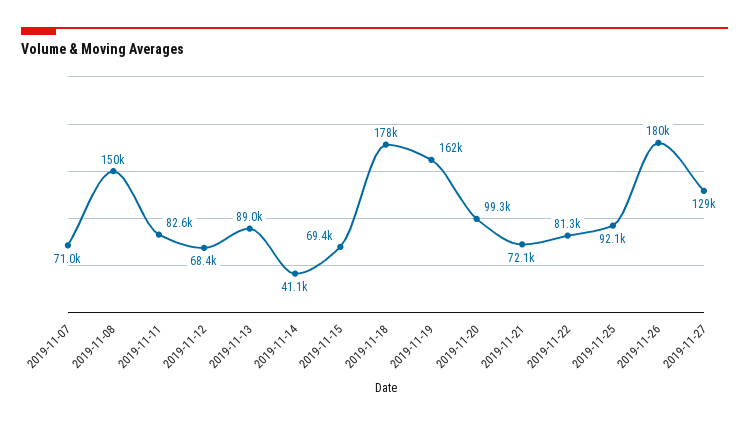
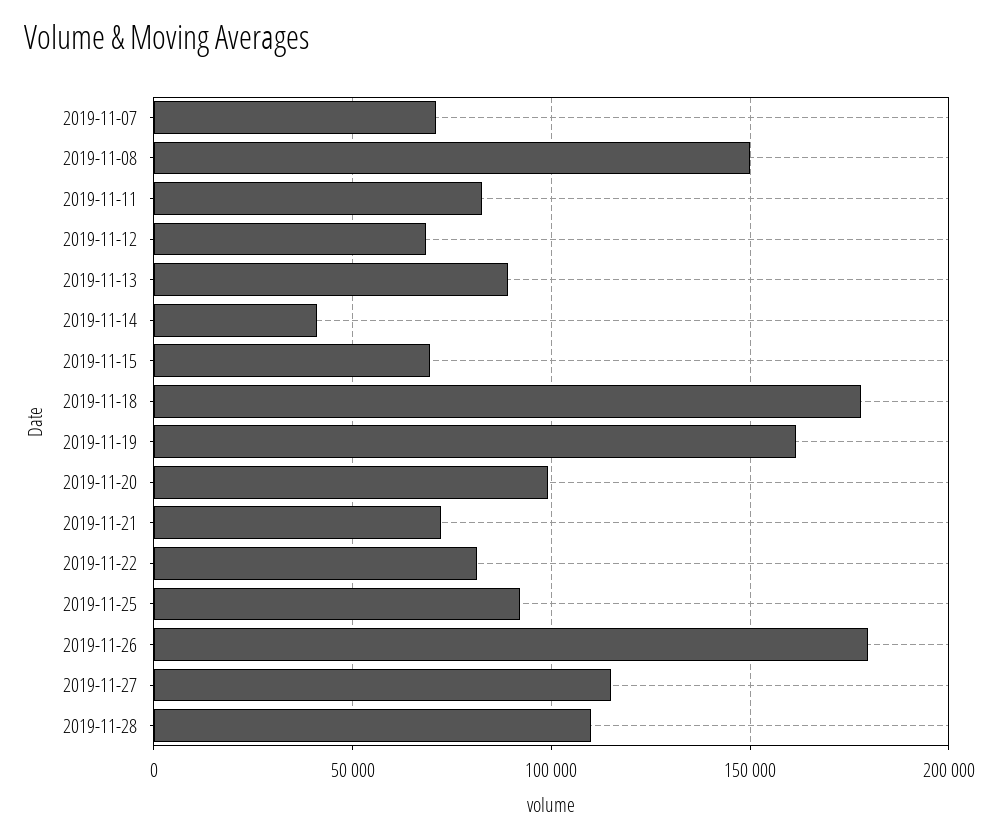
2019-11-27: 129000 -> 115000
2019-11-28: none -> 110000

